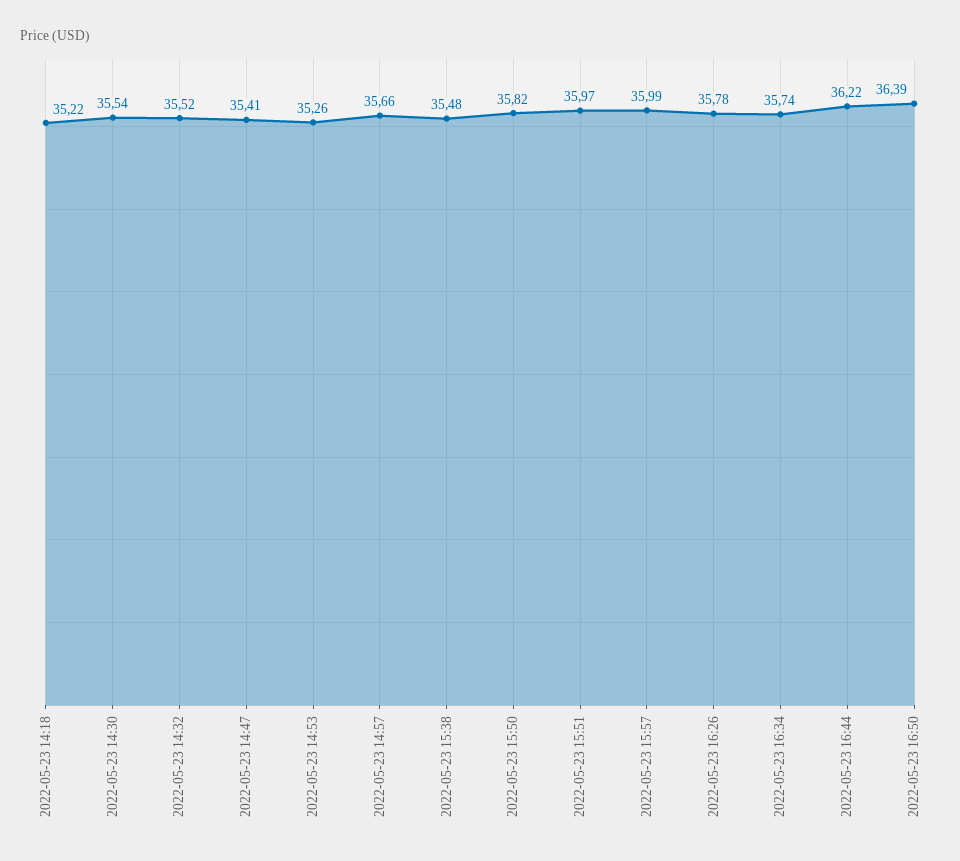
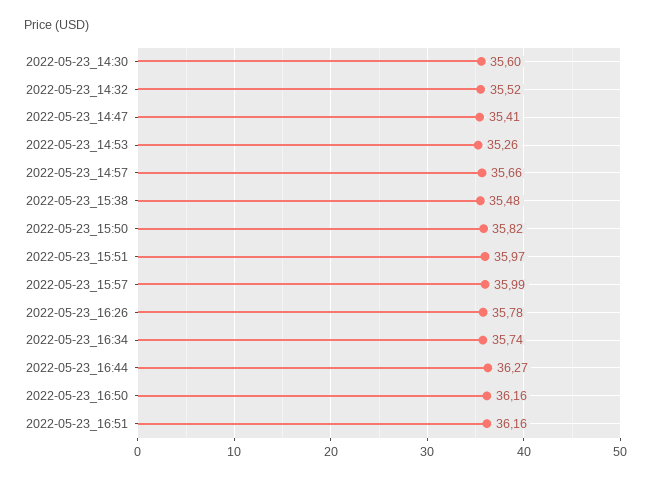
2022-05-23 14:18: 35.22 -> none
2022-05-23 14:30: 35.54 -> 35.6
2022-05-23 16:44: 36.22 -> 36.27
2022-05-23 16:50: 36.39 -> 36.16
2022-05-23_16:51: none -> 36.16

